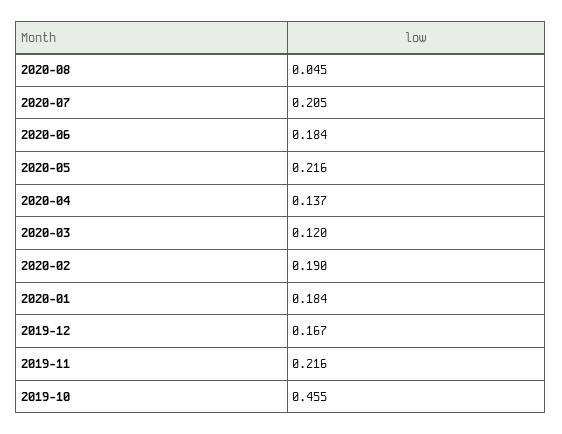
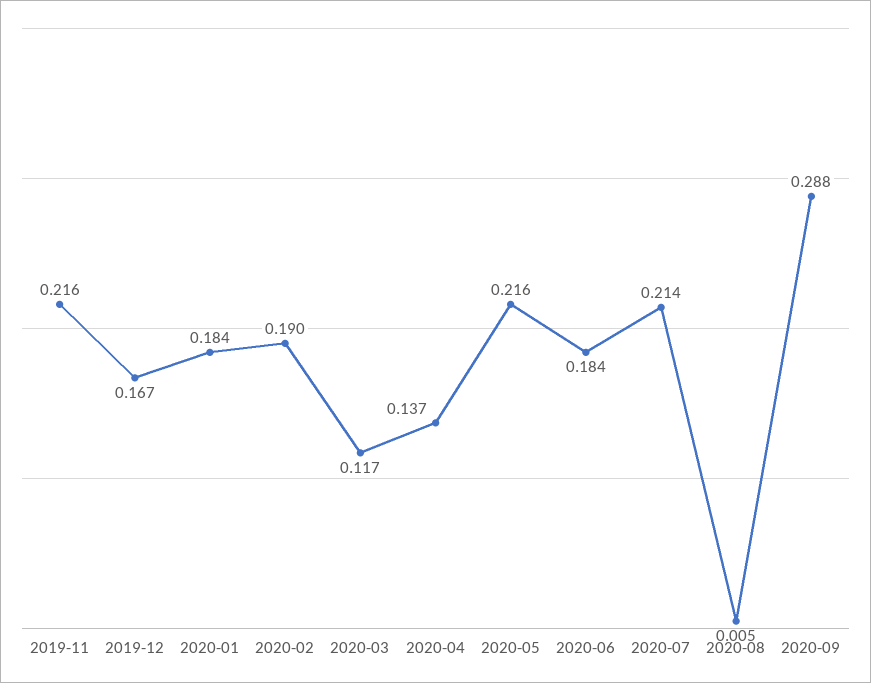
2020-08: 0.045 -> 0.005
2020-07: 0.205 -> 0.214
2020-03: 0.12 -> 0.117
2019-10: 0.455 -> none
2020-09: none -> 0.288

